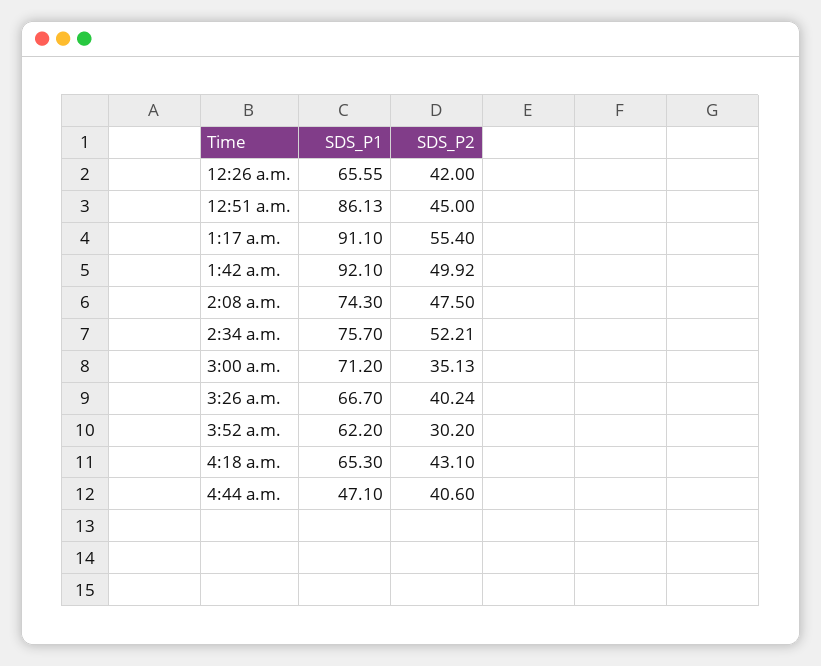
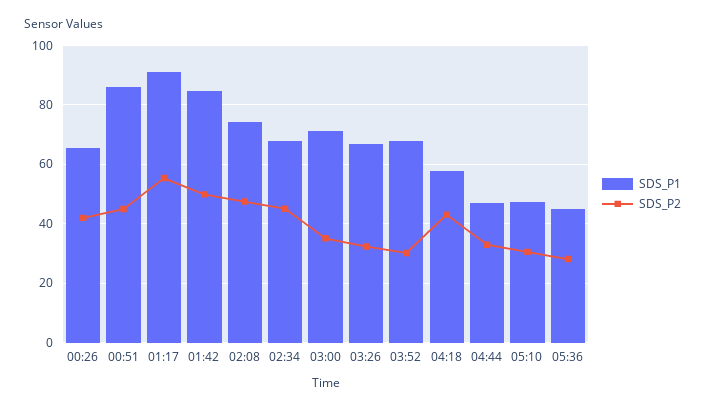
SDS_P1, 1:42 a.m.: 92.1 -> 85
SDS_P1, 2:34 a.m.: 75.7 -> 67.5
SDS_P2, 2:34 a.m.: 52.21 -> 45
SDS_P2, 3:26 a.m.: 40.24 -> 32.5
SDS_P1, 3:52 a.m.: 62.2 -> 67.5
SDS_P1, 4:18 a.m.: 65.3 -> 57.5
SDS_P2, 4:44 a.m.: 40.6 -> 32.5
SDS_P1, 05:10: none -> 47.5
SDS_P2, 05:10: none -> 30
SDS_P1, 05:36: none -> 45
SDS_P2, 05:36: none -> 27.5

